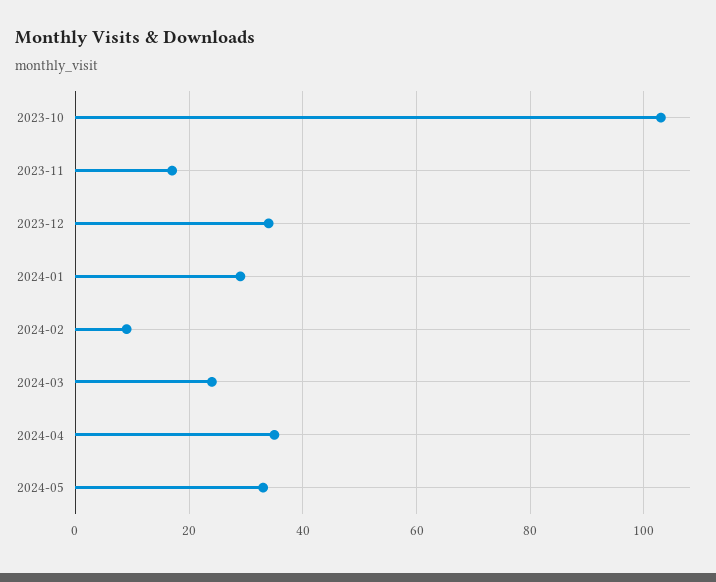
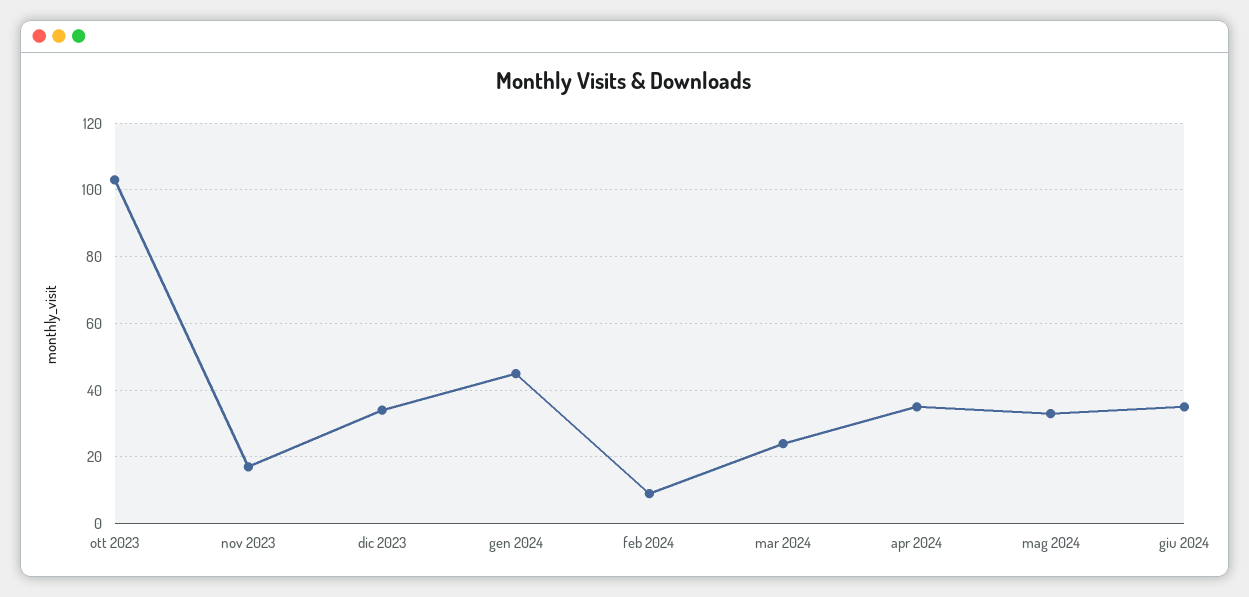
2024-01: 30 -> 45
giu 2024: none -> 35

